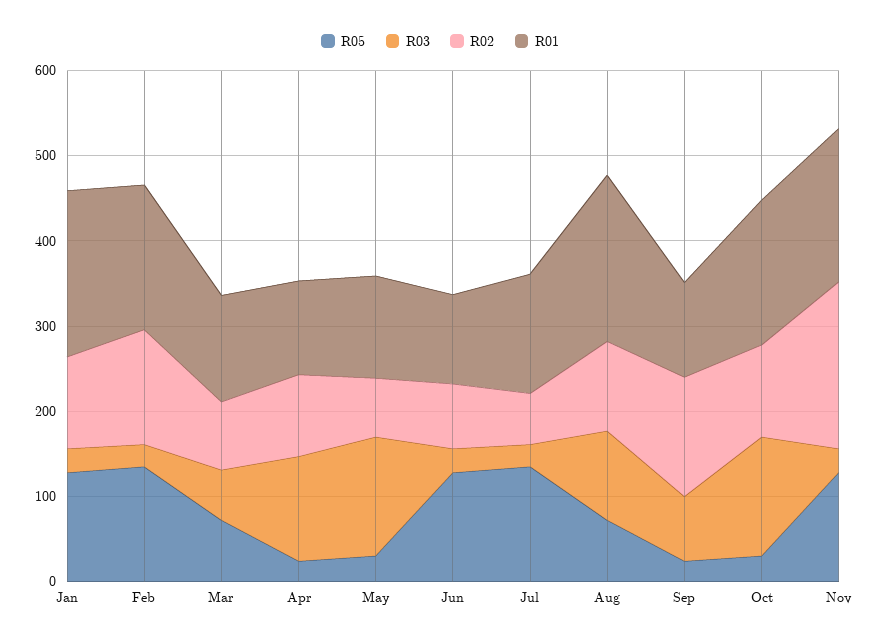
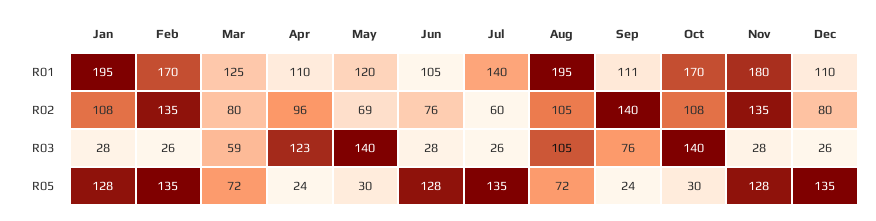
R02, Nov: 200 -> 135
R01, Dec: none -> 110
R02, Dec: none -> 80
R03, Dec: none -> 26
R05, Dec: none -> 135

